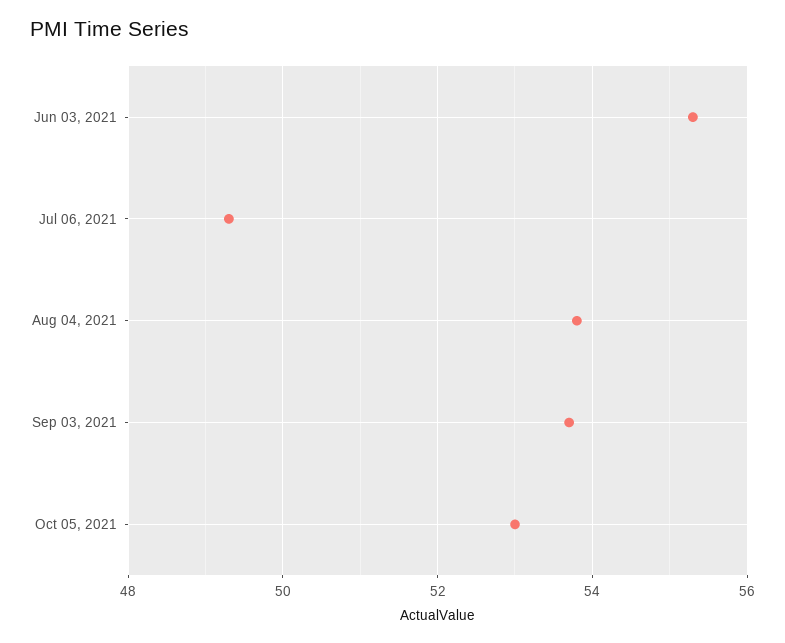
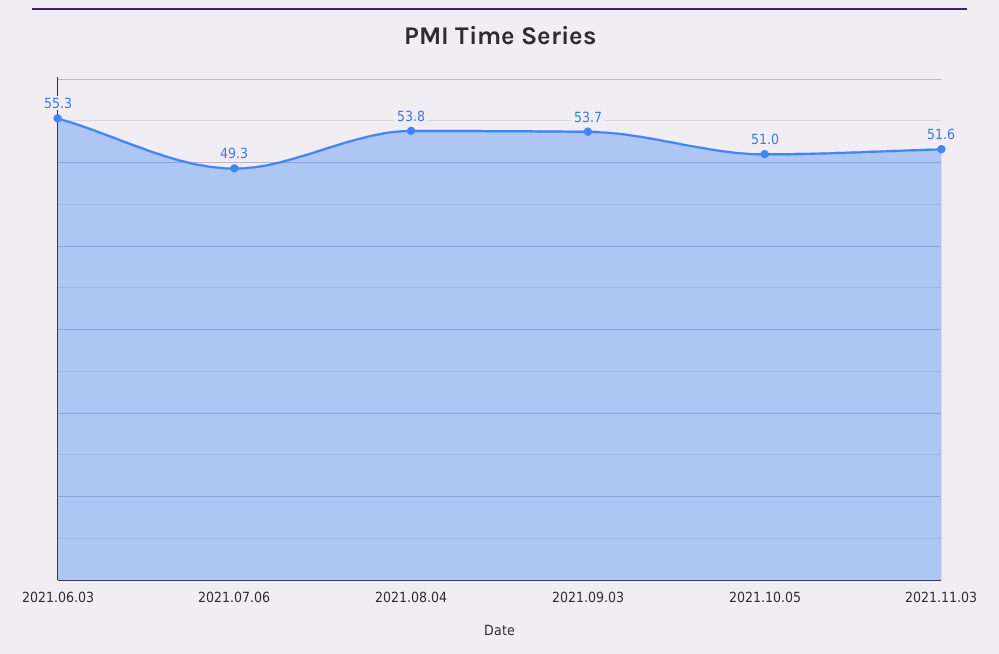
Oct 05, 2021: 53 -> 51
2021.11.03: none -> 51.6

